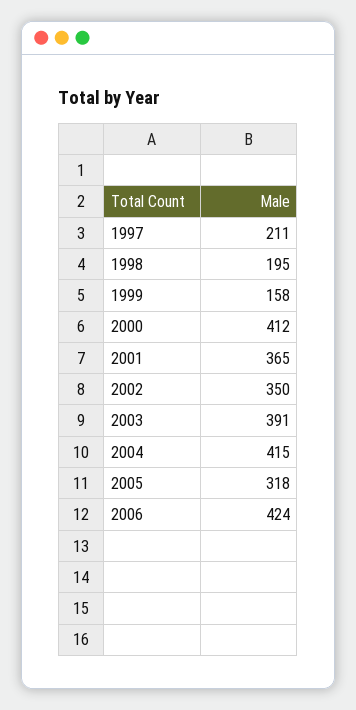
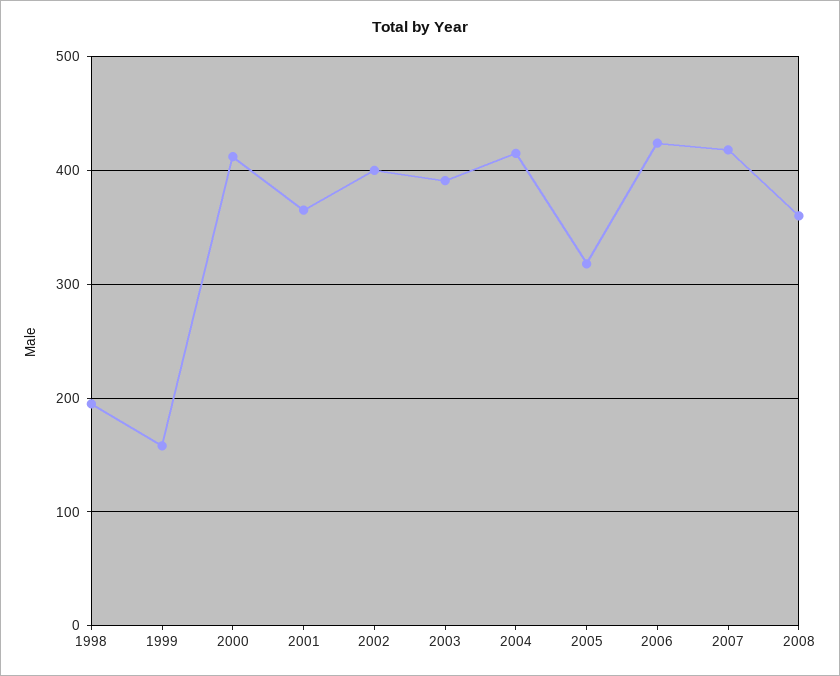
1997: 211 -> none
2002: 350 -> 400
2007: none -> 420
2008: none -> 360

